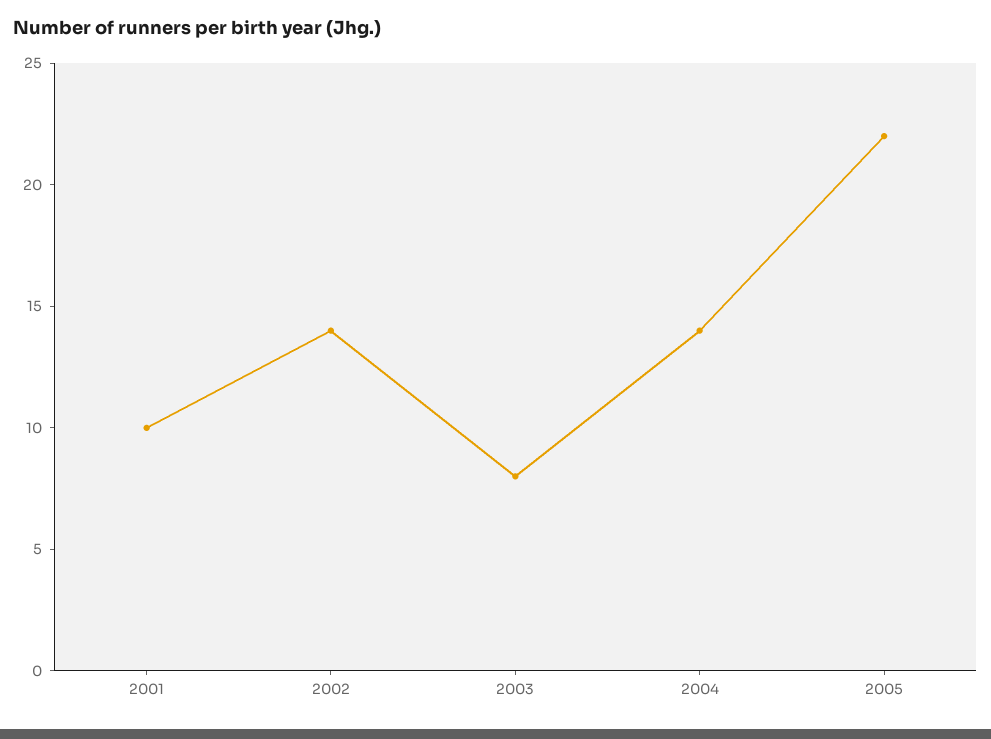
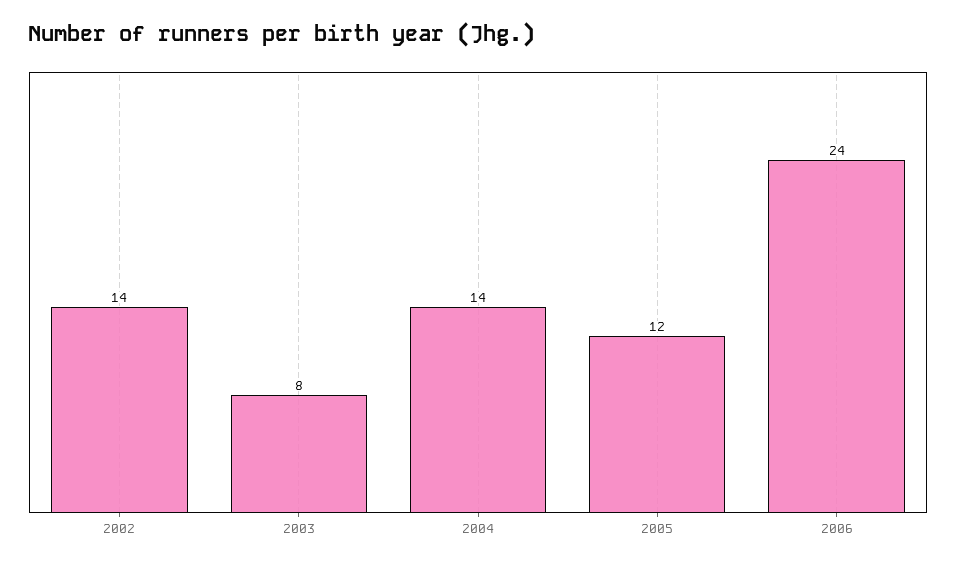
2001: 10 -> none
2005: 22 -> 12
2006: none -> 24

